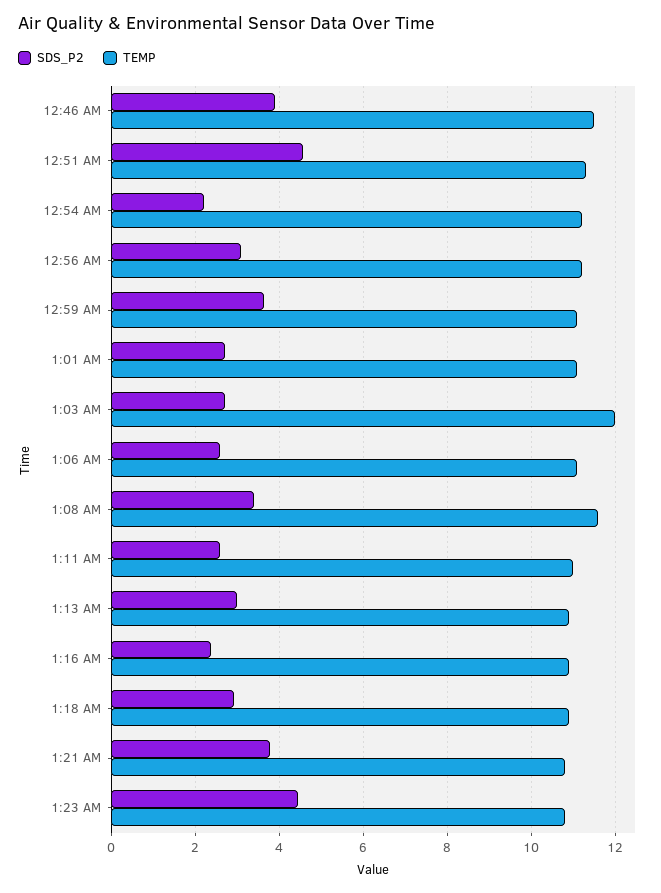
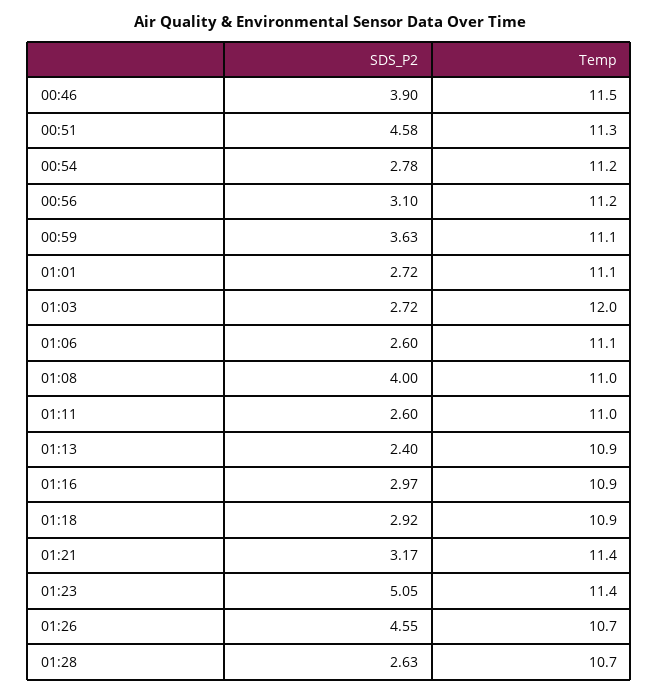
SDS_P2, 12:54 AM: 2.2 -> 2.78
SDS_P2, 1:08 AM: 3.4 -> 4
TEMP, 1:08 AM: 11.6 -> 11
SDS_P2, 1:13 AM: 3 -> 2.4
SDS_P2, 1:16 AM: 2.4 -> 2.97
SDS_P2, 1:21 AM: 3.8 -> 3.17
TEMP, 1:21 AM: 10.8 -> 11.4
SDS_P2, 1:23 AM: 4.4 -> 5.05
TEMP, 1:23 AM: 10.8 -> 11.4
SDS_P2, 01:26: none -> 4.55
TEMP, 01:26: none -> 10.7
SDS_P2, 01:28: none -> 2.63
TEMP, 01:28: none -> 10.7

